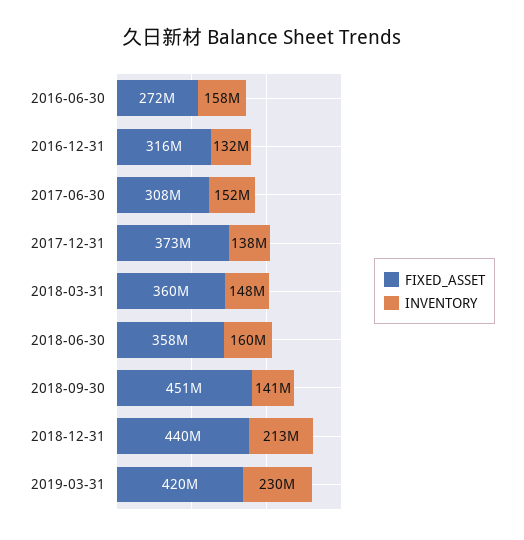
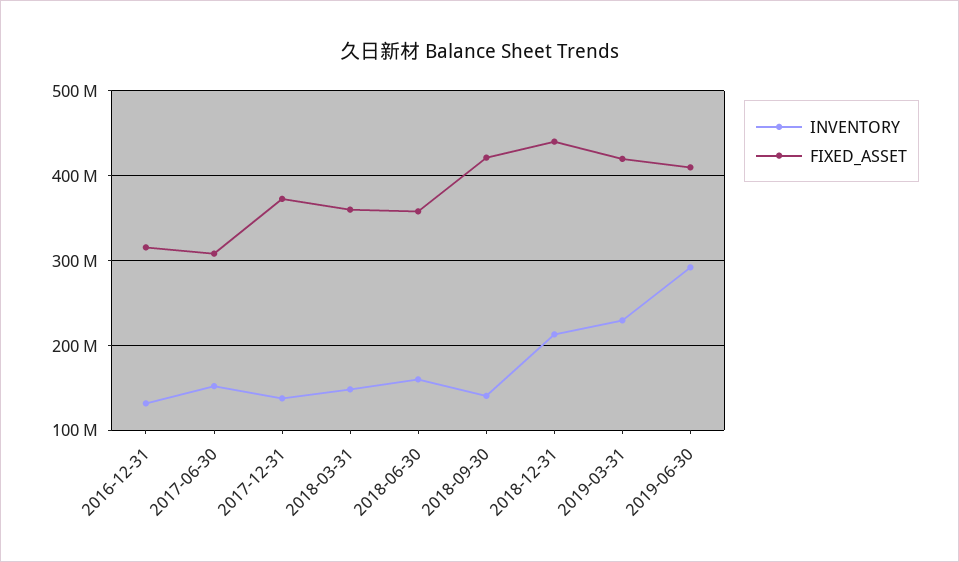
FIXED_ASSET, 2016-06-30: 272000000 -> none
INVENTORY, 2016-06-30: 158000000 -> none
FIXED_ASSET, 2018-09-30: 451000000 -> 420000000
INVENTORY, 2019-06-30: none -> 290000000
FIXED_ASSET, 2019-06-30: none -> 410000000

